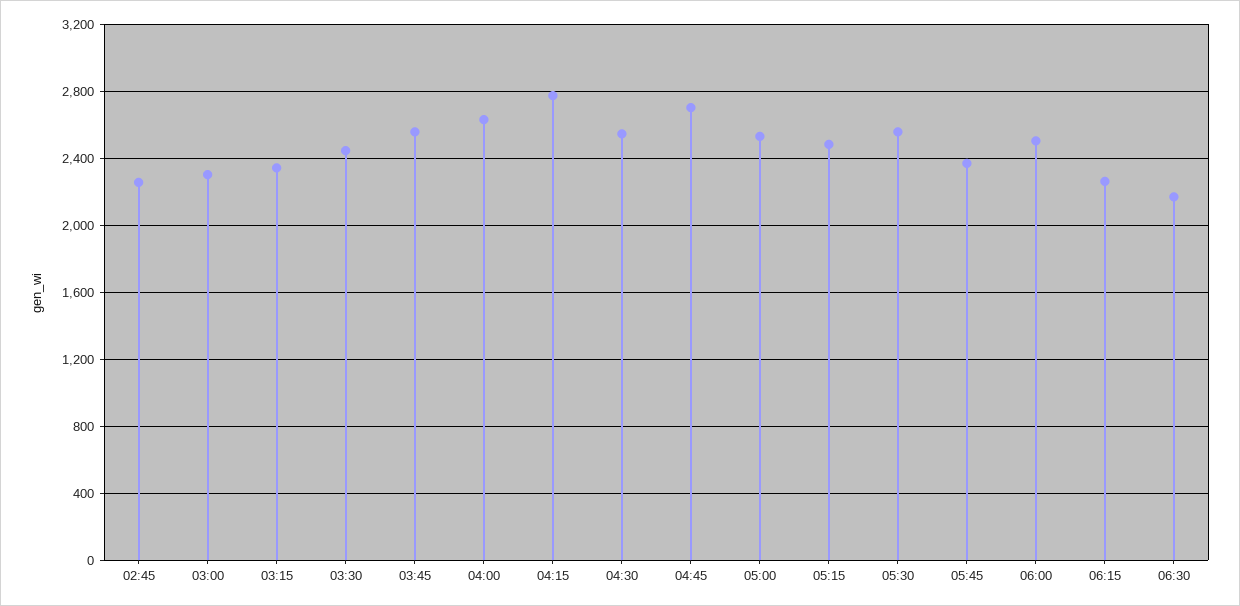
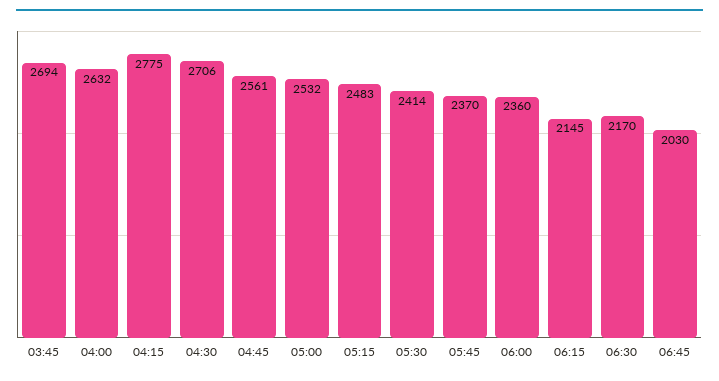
02:45: 2250 -> none
03:00: 2300 -> none
03:15: 2350 -> none
03:30: 2450 -> none
03:45: 2550 -> 2694
04:30: 2550 -> 2706
04:45: 2700 -> 2561
05:30: 2550 -> 2414
06:00: 2500 -> 2360
06:15: 2250 -> 2145
06:45: none -> 2030

